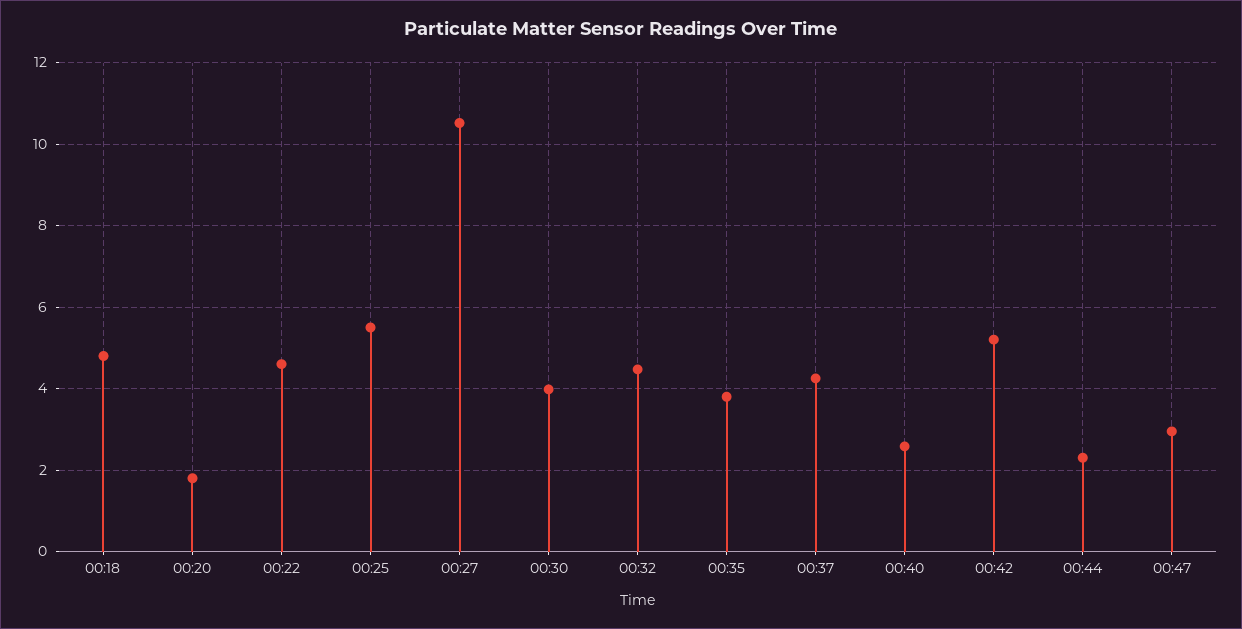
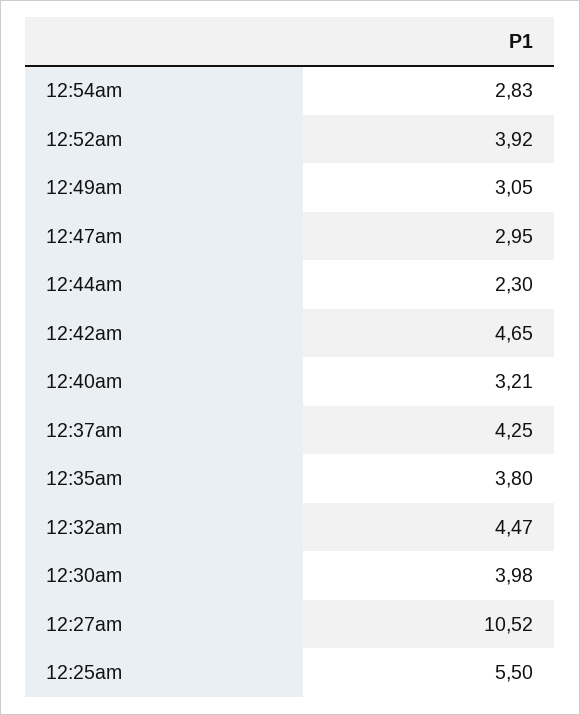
00:18: 4.8 -> none
00:20: 1.8 -> none
00:22: 4.6 -> none
00:40: 2.6 -> 3.21
00:42: 5.2 -> 4.65
12:54am: none -> 2.83
12:52am: none -> 3.92
12:49am: none -> 3.05

